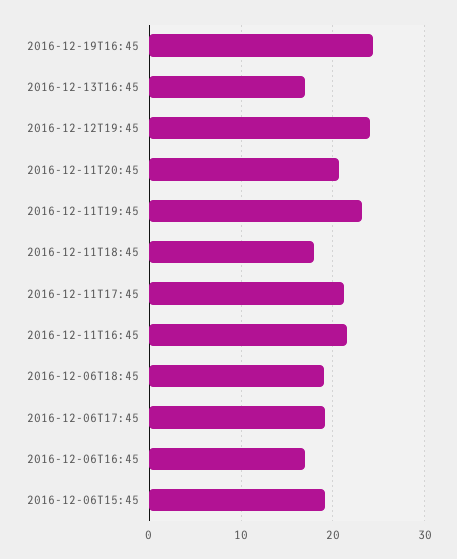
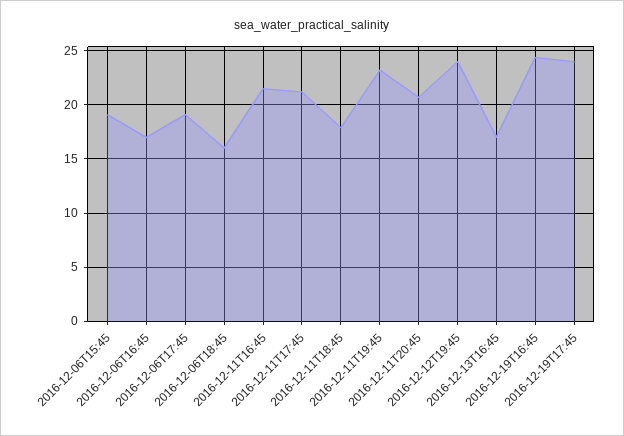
2016-12-06T18:45: 19 -> 16
2016-12-19T17:45: none -> 24

